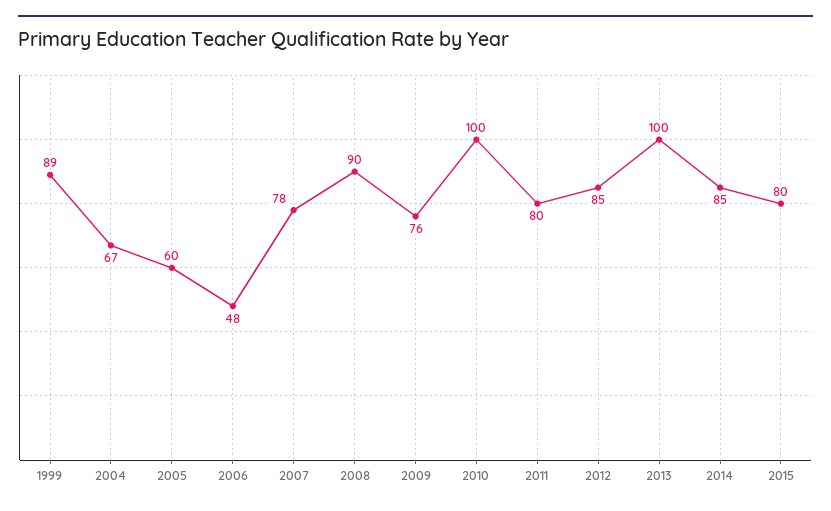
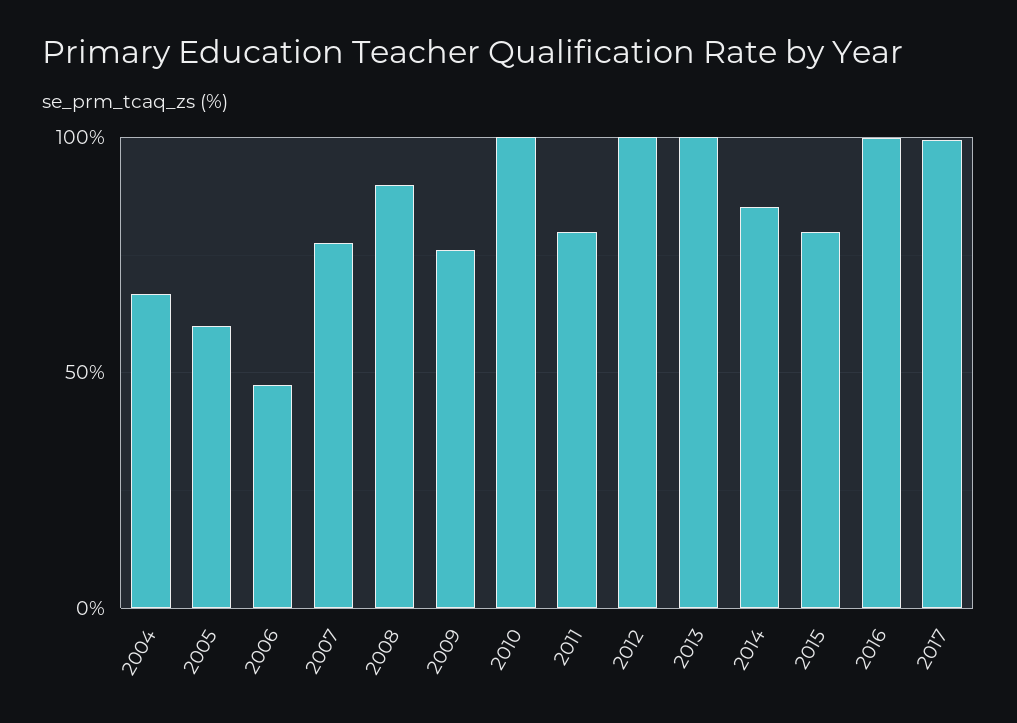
1999: 89 -> none
2012: 85 -> 100
2016: none -> 100
2017: none -> 100

